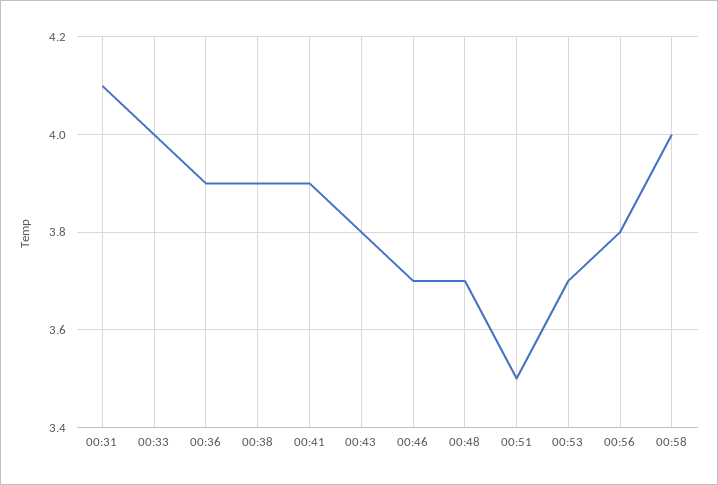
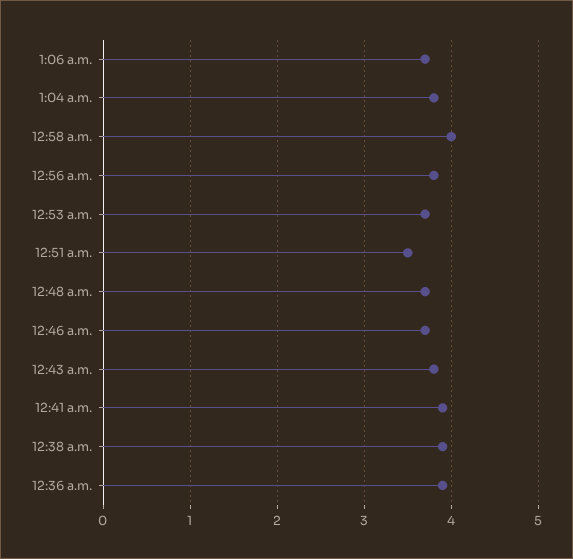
00:31: 4.1 -> none
00:33: 4 -> none
1:06 a.m.: none -> 3.7
1:04 a.m.: none -> 3.8

